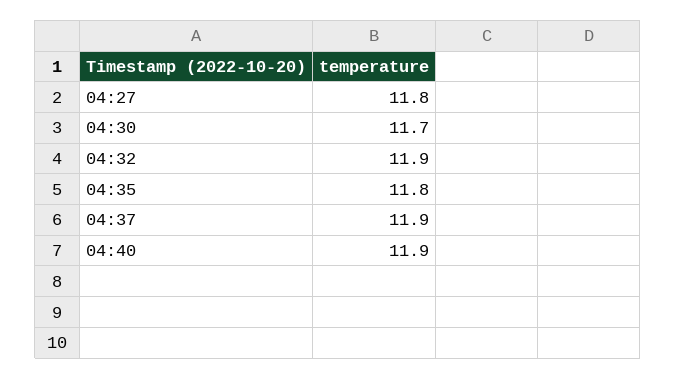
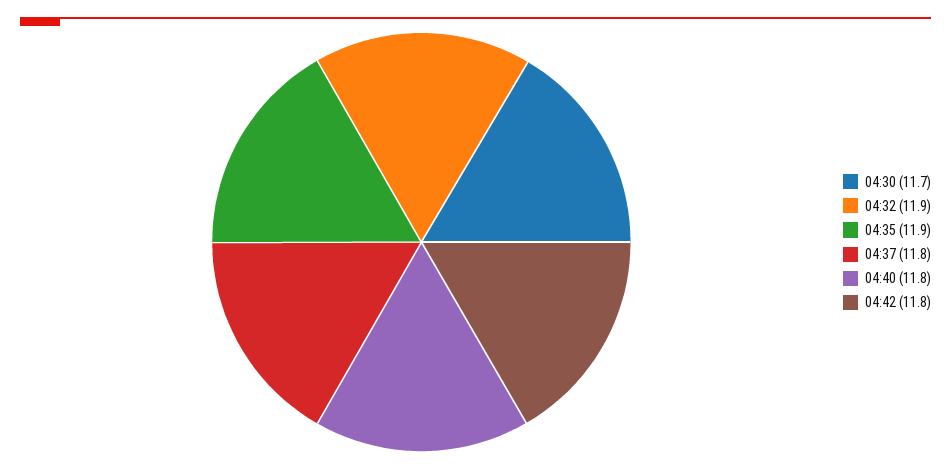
04:27: 11.8 -> none
04:35: 11.8 -> 11.9
04:37: 11.9 -> 11.8
04:40: 11.9 -> 11.8
04:42: none -> 11.8

